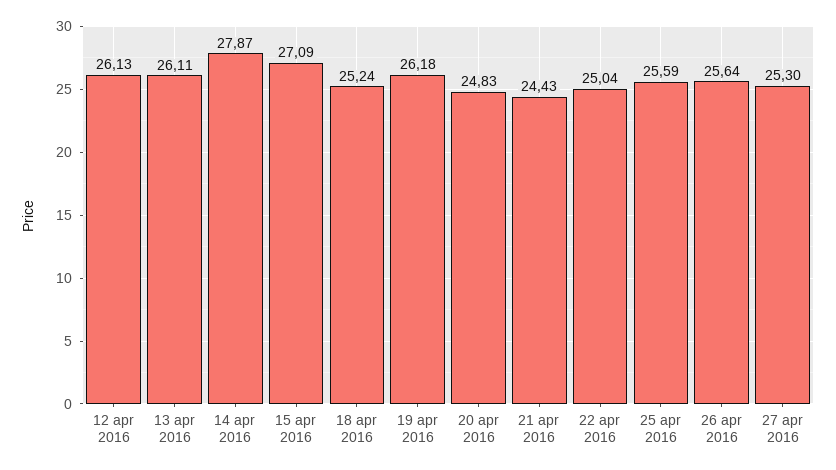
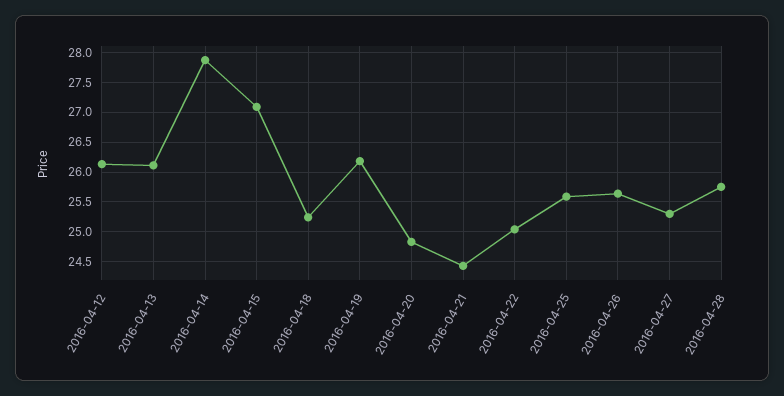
2016-04-28: none -> 25.75

